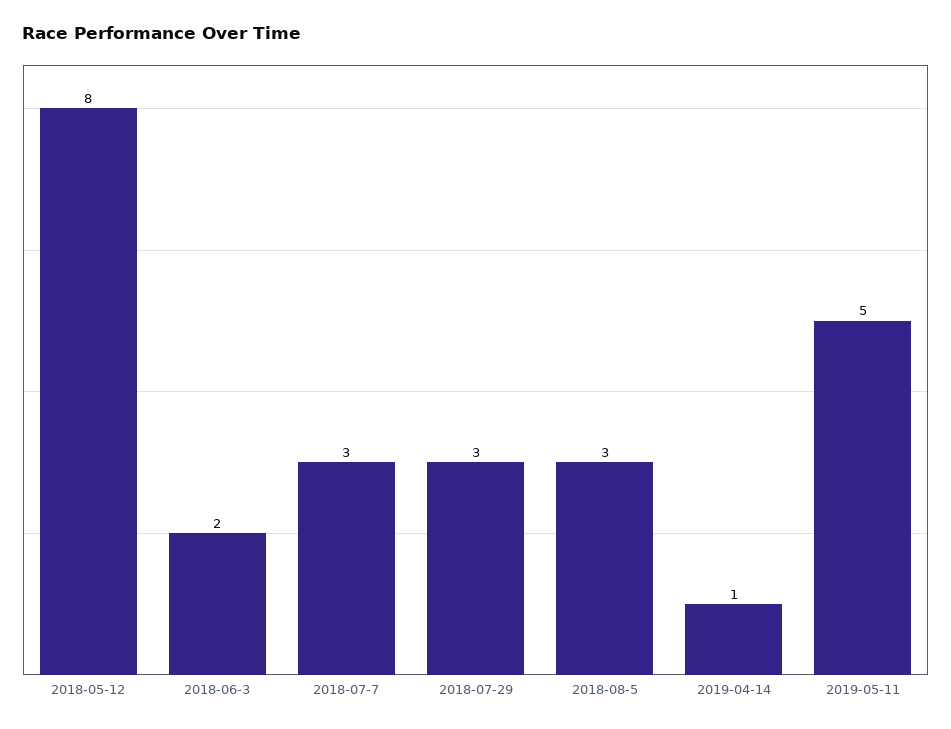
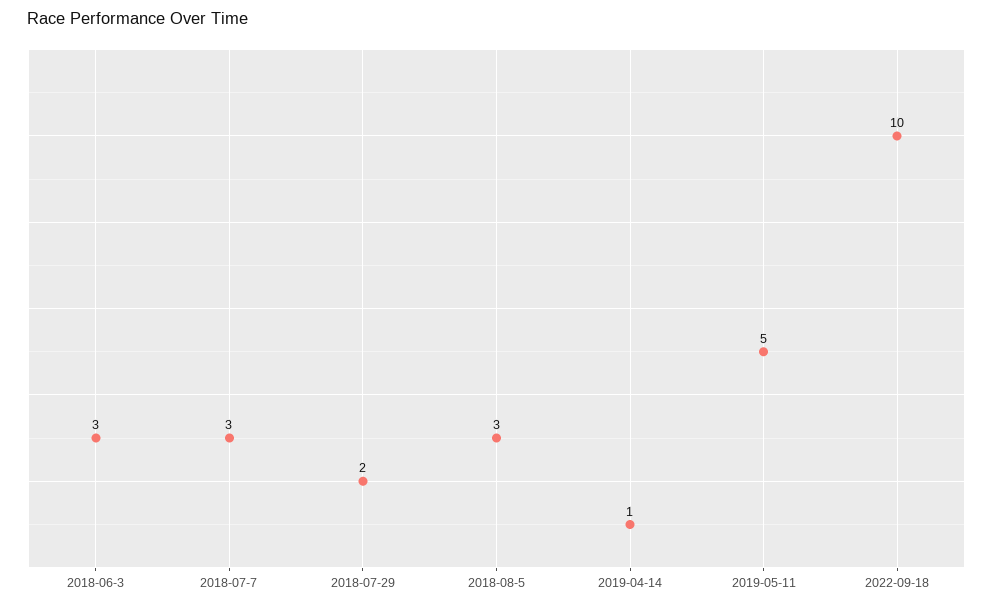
2018-05-12: 8 -> none
2018-06-3: 2 -> 3
2018-07-29: 3 -> 2
2022-09-18: none -> 10

